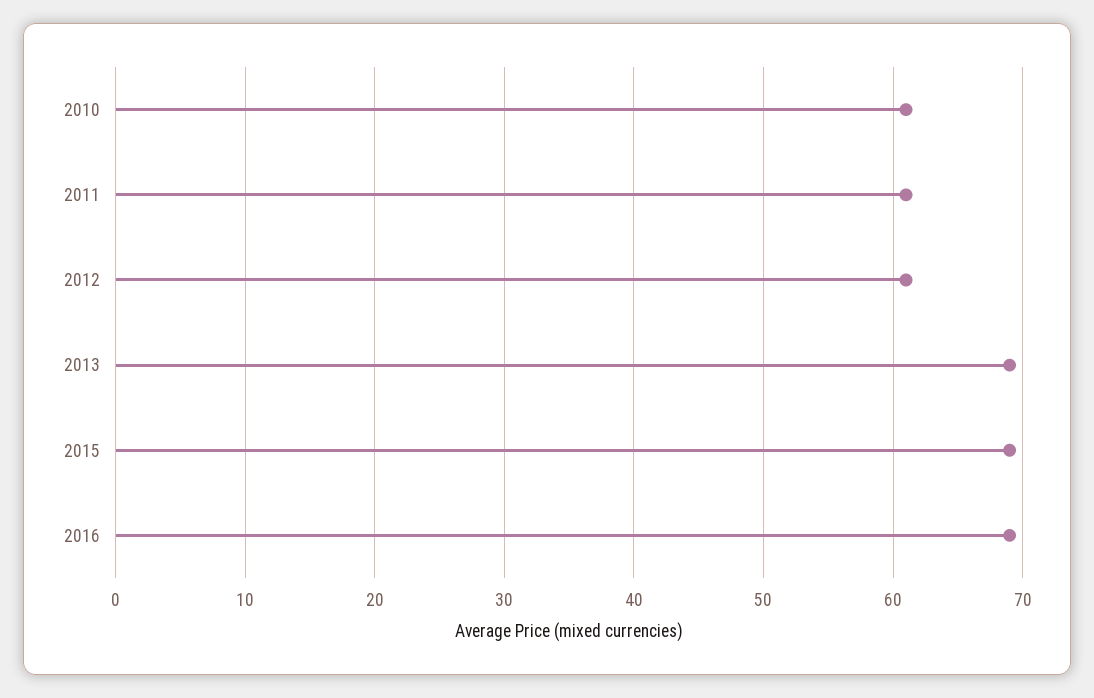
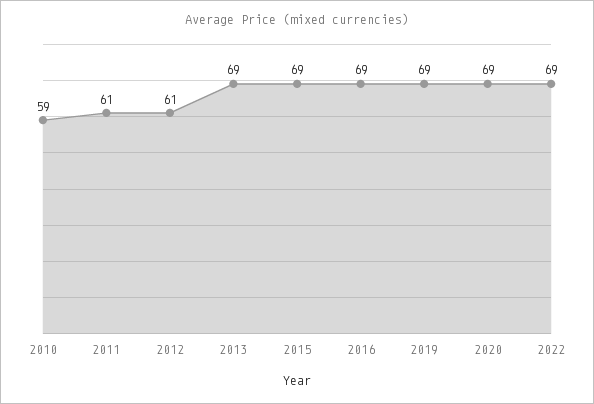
2010: 61 -> 59
2019: none -> 69
2020: none -> 69
2022: none -> 69

